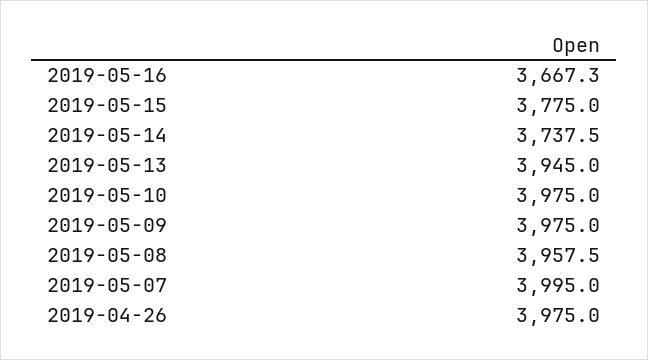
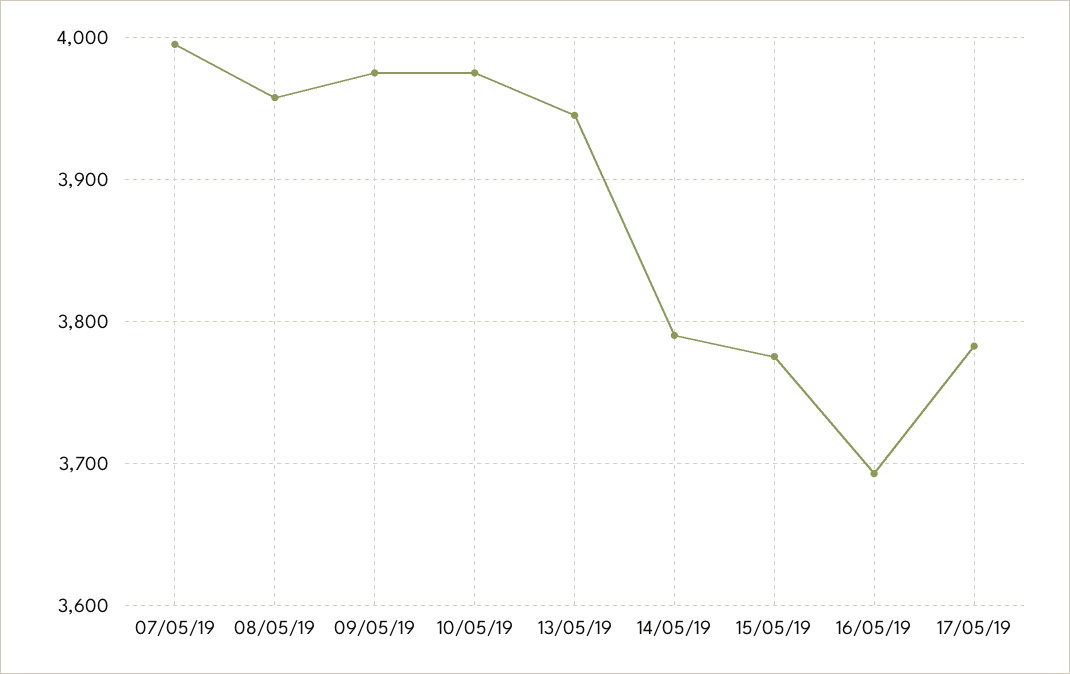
2019-05-16: 3667.3 -> 3690
2019-05-14: 3737.5 -> 3790
2019-04-26: 3975 -> none
17/05/19: none -> 3780

